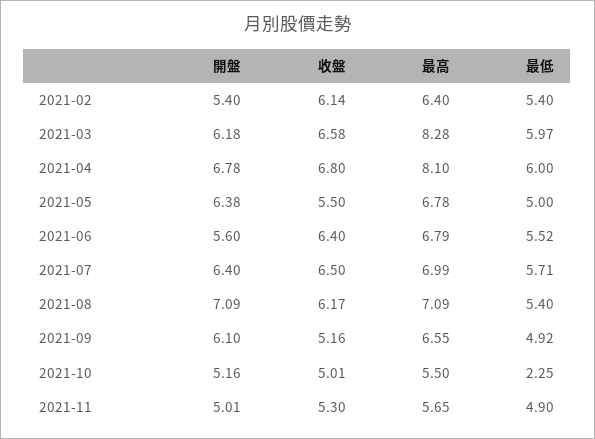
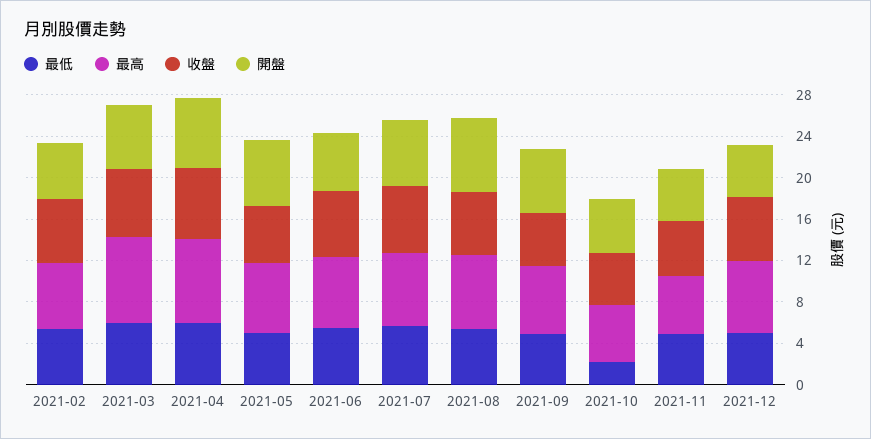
最低, 2021-12: none -> 5
最高, 2021-12: none -> 7
收盤, 2021-12: none -> 6
開盤, 2021-12: none -> 5

